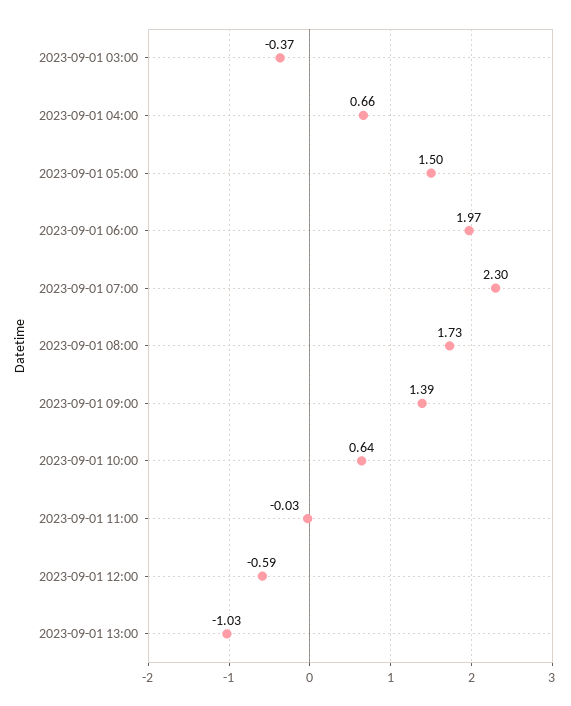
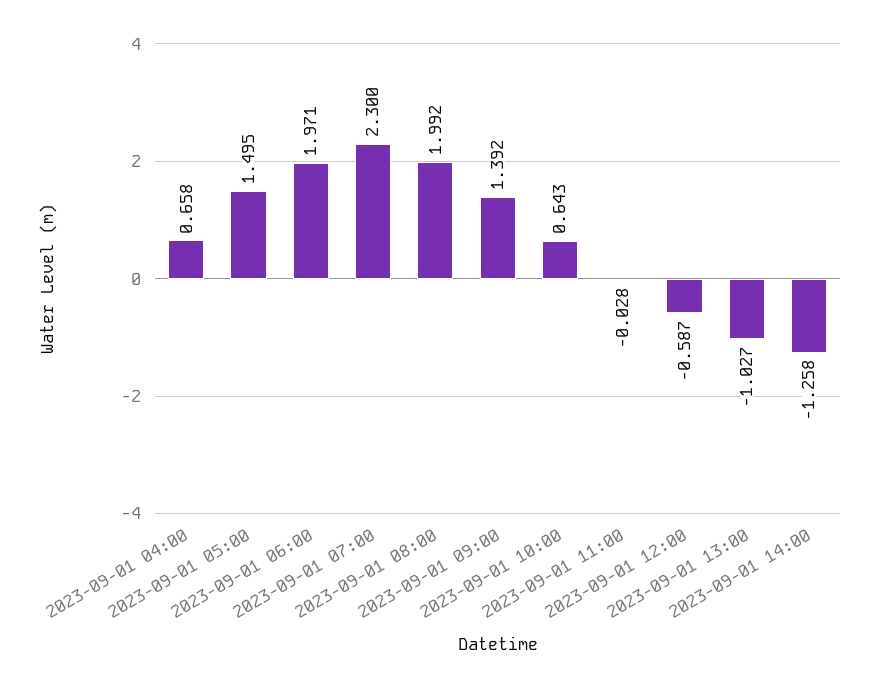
2023-09-01 03:00: -0.37 -> none
2023-09-01 08:00: 1.73 -> 1.992
2023-09-01 14:00: none -> -1.258

